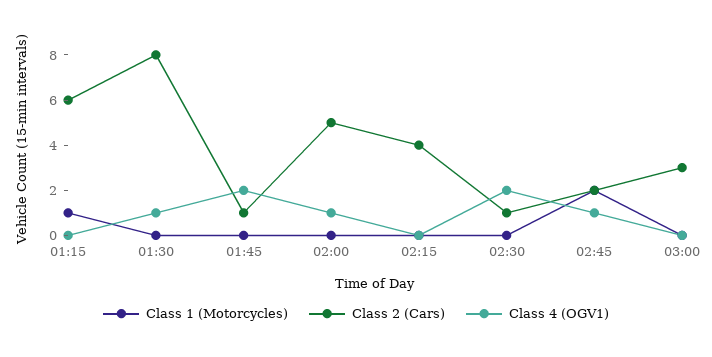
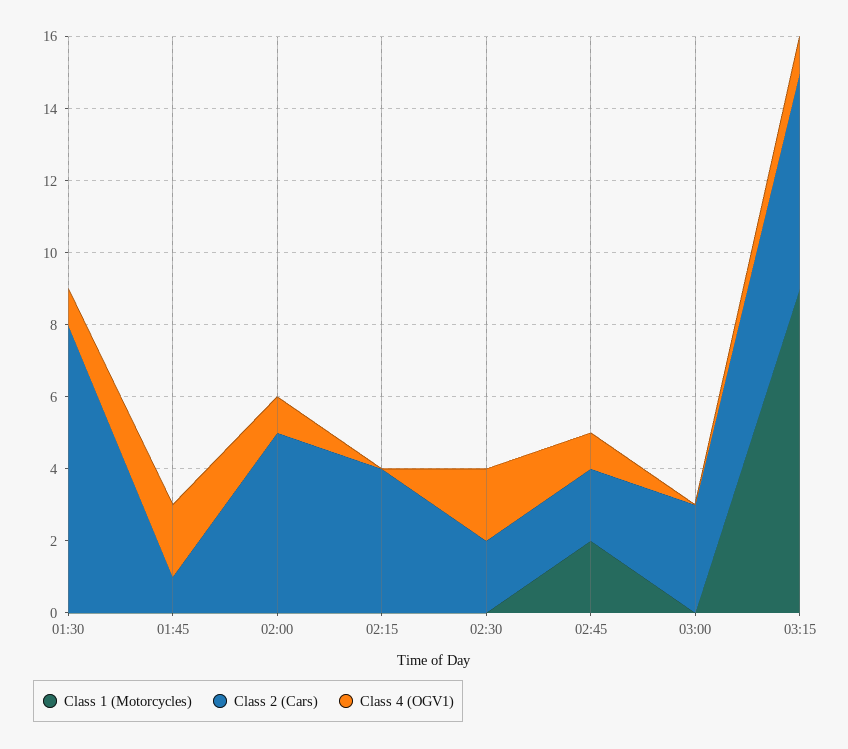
Class 1 (Motorcycles), 01:15: 1 -> none
Class 2 (Cars), 01:15: 6 -> none
Class 4 (OGV1), 01:15: 0 -> none
Class 2 (Cars), 02:30: 1 -> 2
Class 1 (Motorcycles), 03:15: none -> 9
Class 2 (Cars), 03:15: none -> 6
Class 4 (OGV1), 03:15: none -> 1

